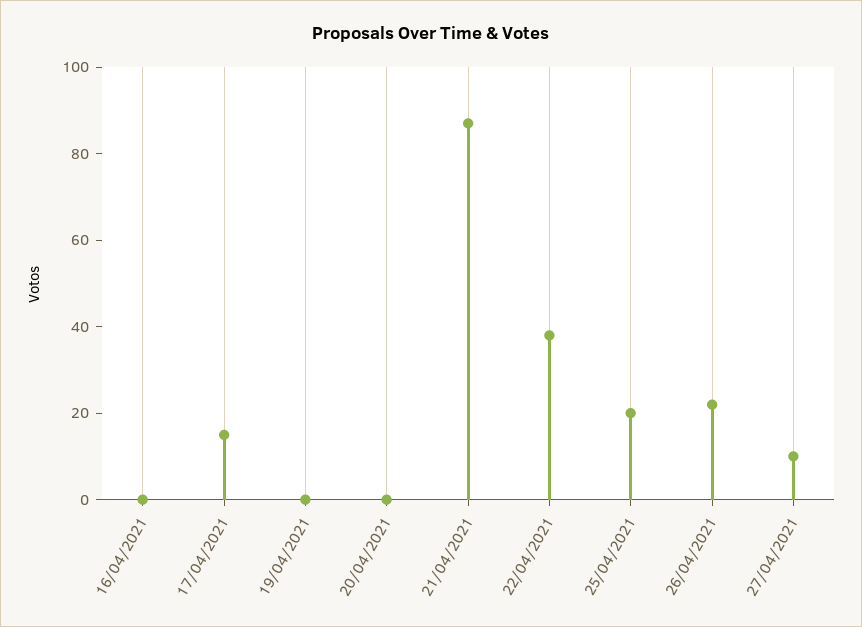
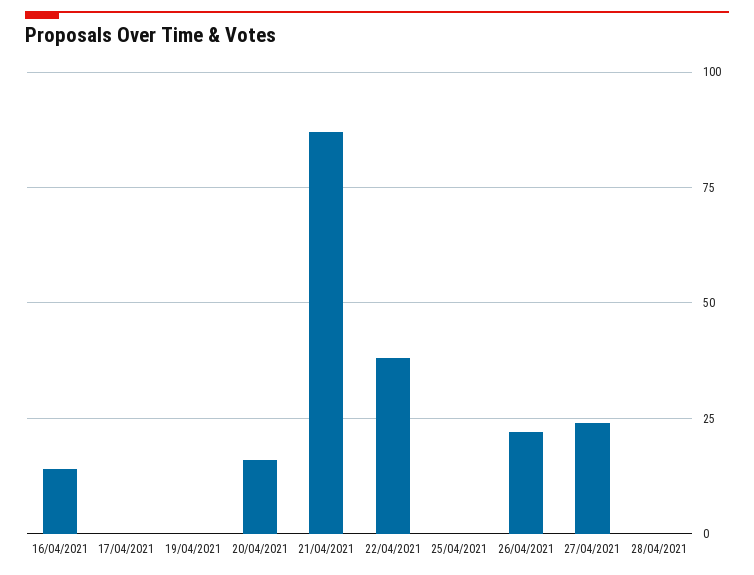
16/04/2021: 0 -> 15
17/04/2021: 15 -> 0
20/04/2021: 0 -> 15
25/04/2021: 20 -> 0
27/04/2021: 10 -> 25
28/04/2021: none -> 0

